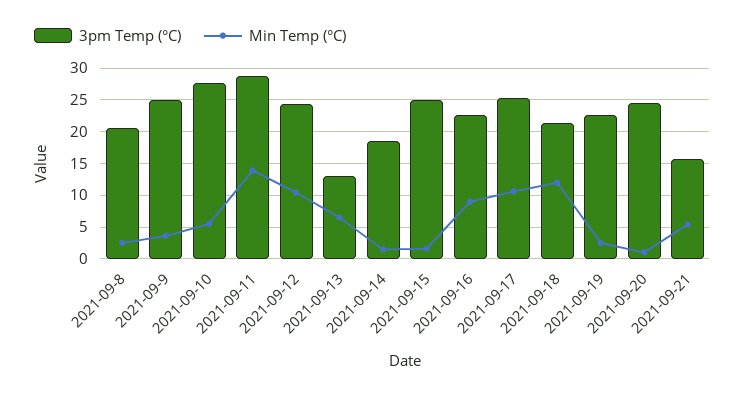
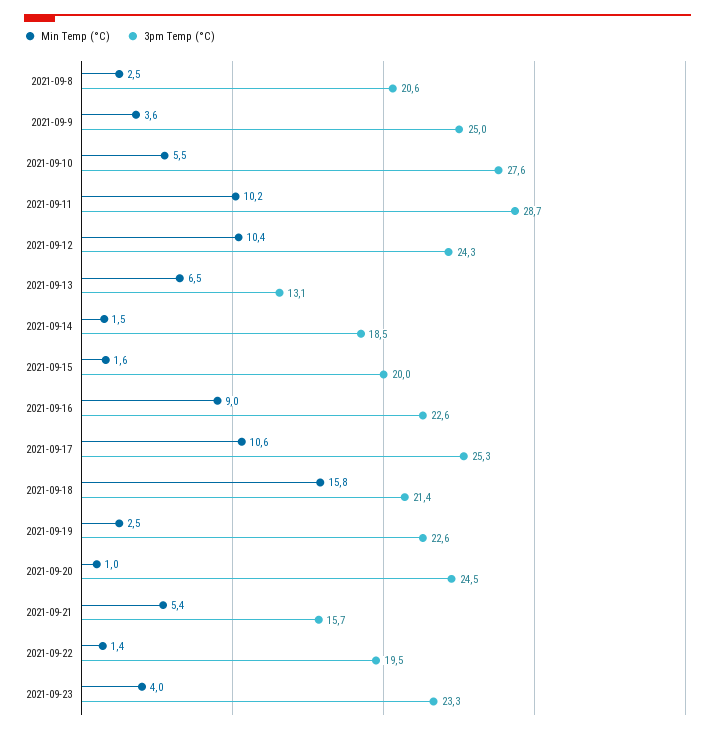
Min Temp (°C), 2021-09-11: 14 -> 10.2
3pm Temp (°C), 2021-09-15: 25 -> 20
Min Temp (°C), 2021-09-18: 12 -> 15.8
Min Temp (°C), 2021-09-22: none -> 1.4
3pm Temp (°C), 2021-09-22: none -> 19.5
Min Temp (°C), 2021-09-23: none -> 4
3pm Temp (°C), 2021-09-23: none -> 23.3

